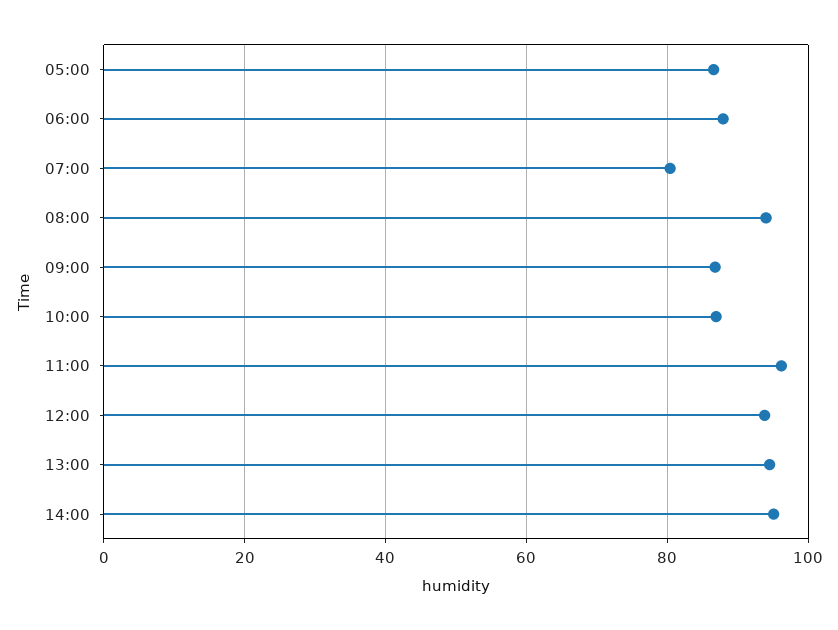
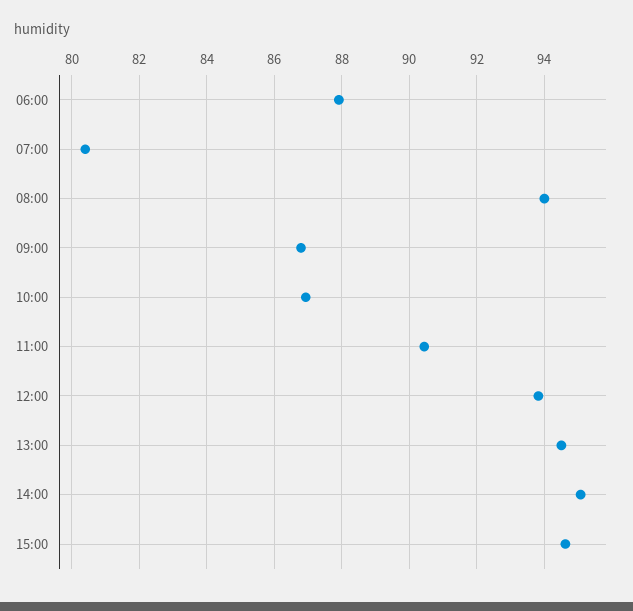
05:00: 86 -> none
11:00: 96 -> 90.4
15:00: none -> 94.6

